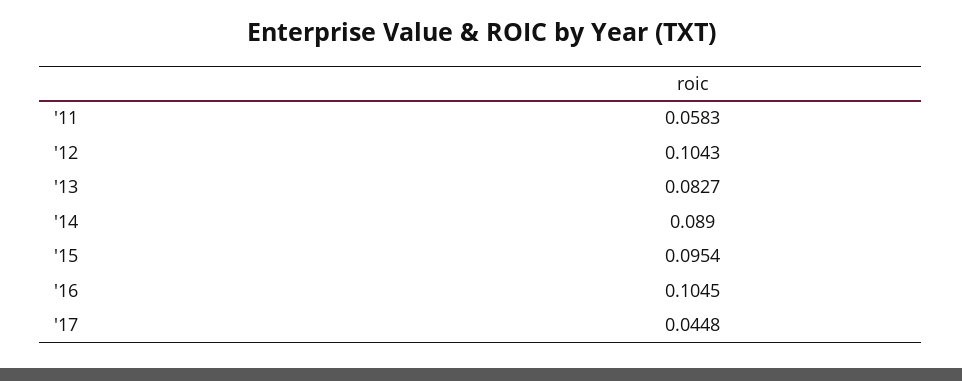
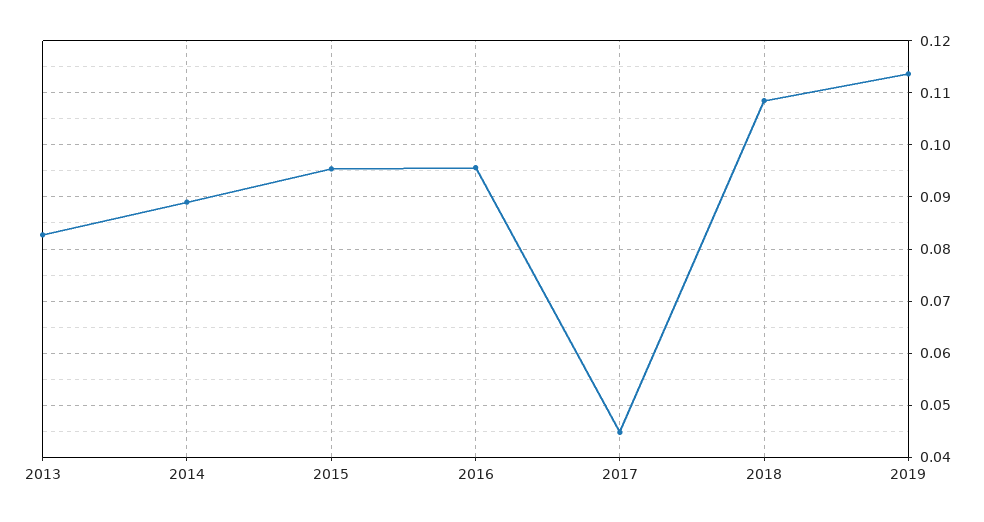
'11: 0.0583 -> none
'12: 0.1043 -> none
'16: 0.1045 -> 0.096
2018: none -> 0.108
2019: none -> 0.114

